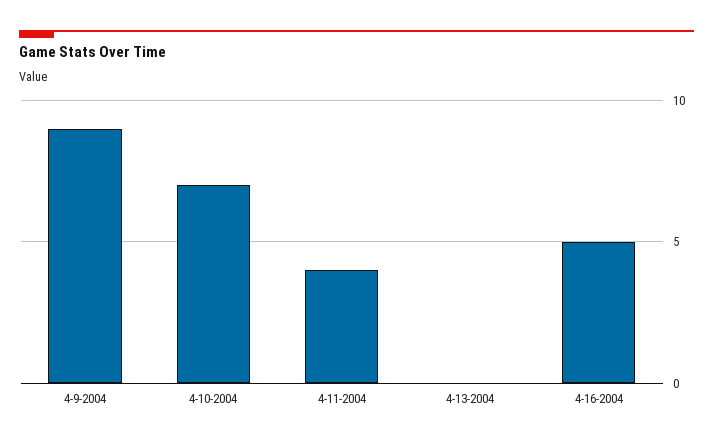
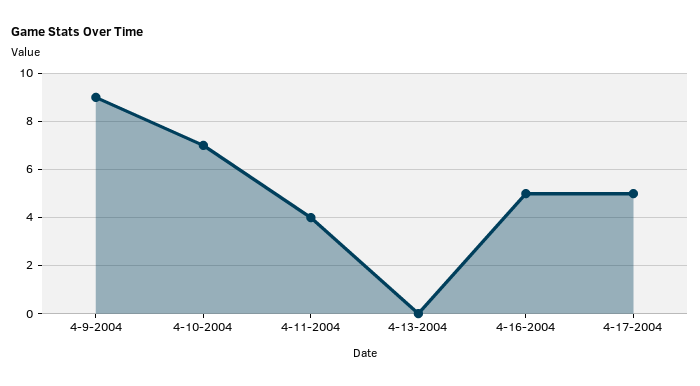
4-17-2004: none -> 5

